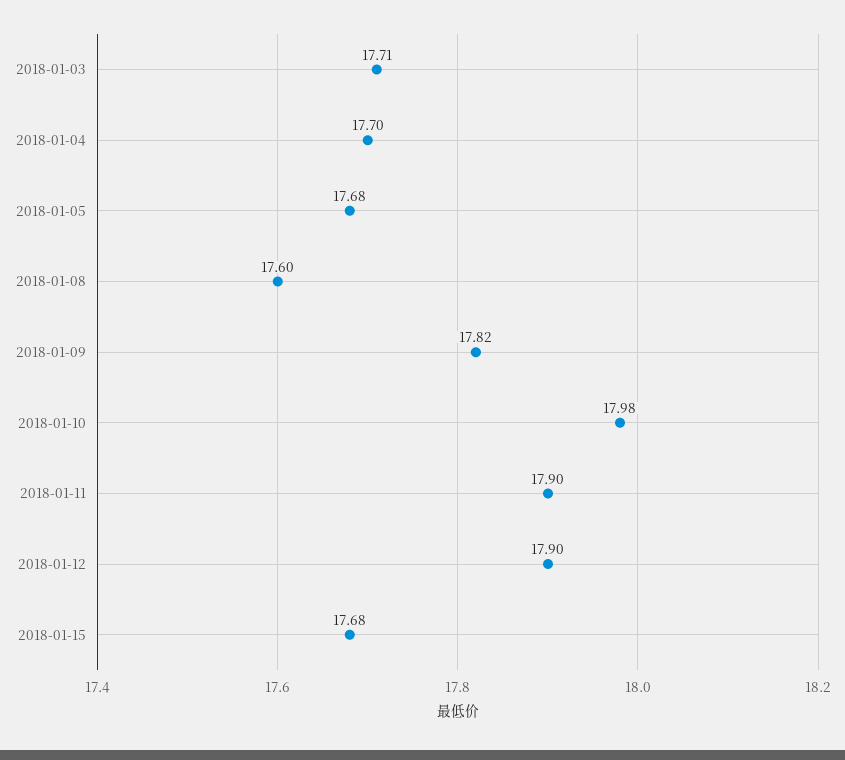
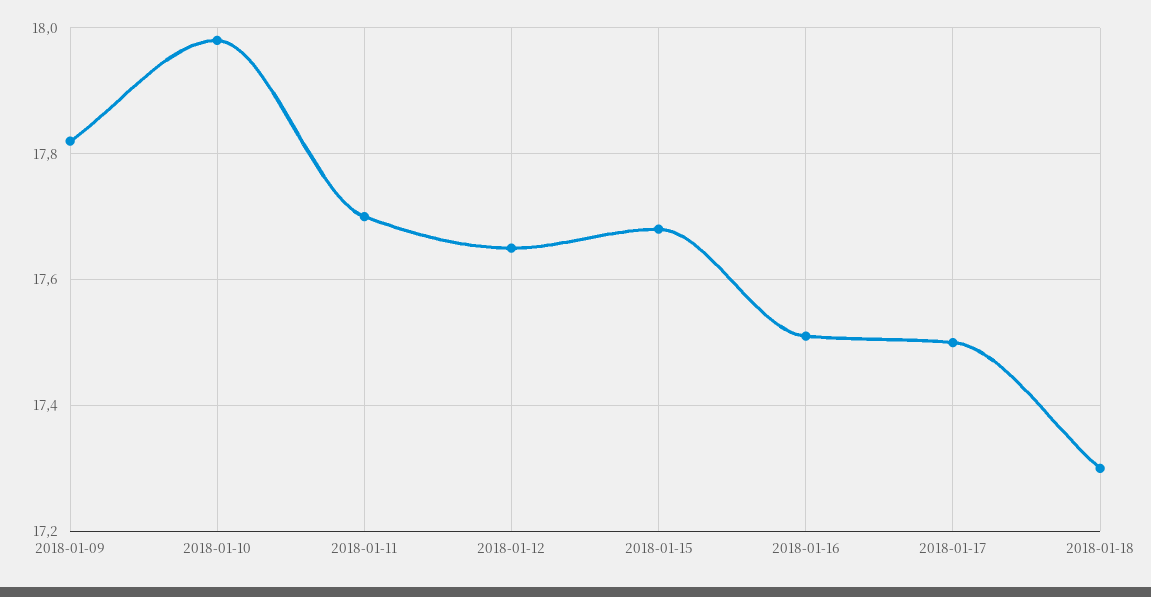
2018-01-03: 17.71 -> none
2018-01-04: 17.7 -> none
2018-01-05: 17.68 -> none
2018-01-08: 17.6 -> none
2018-01-11: 17.9 -> 17.7
2018-01-12: 17.9 -> 17.65
2018-01-16: none -> 17.5
2018-01-17: none -> 17.5
2018-01-18: none -> 17.3

